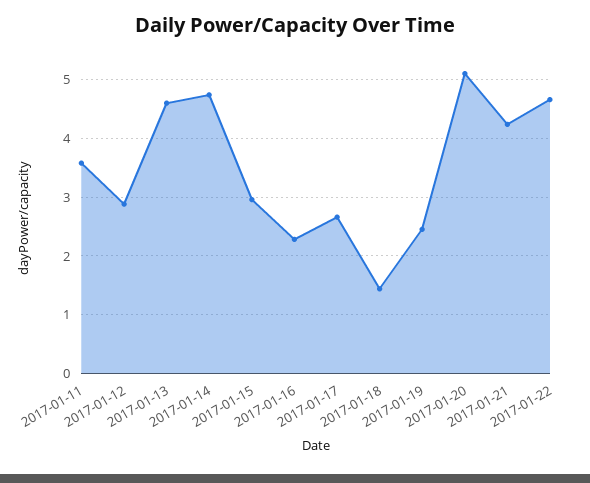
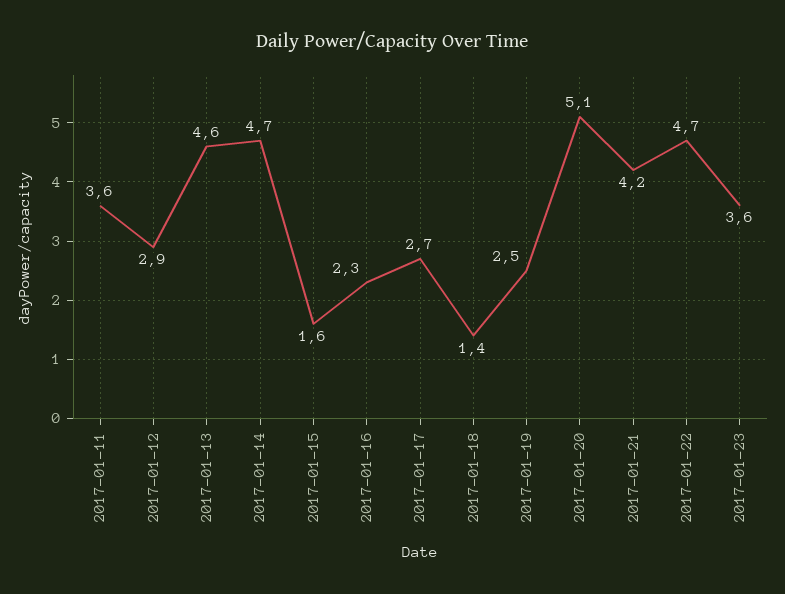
2017-01-15: 3 -> 1.6
2017-01-23: none -> 3.6

